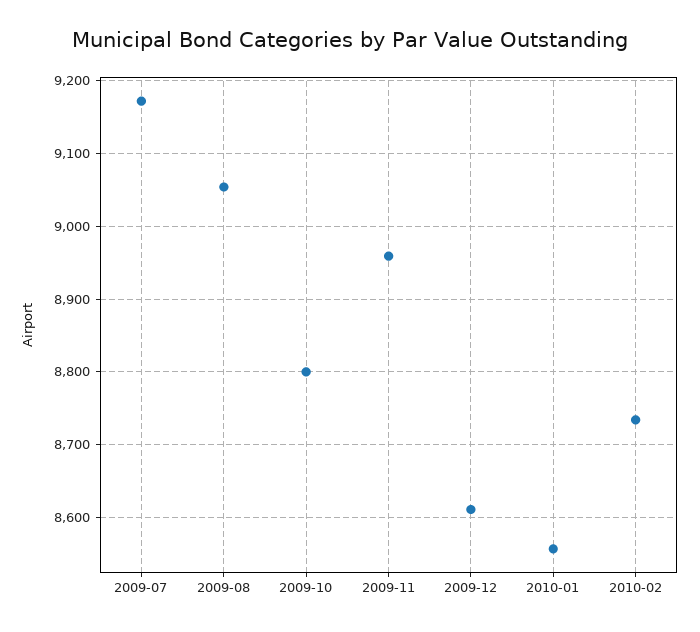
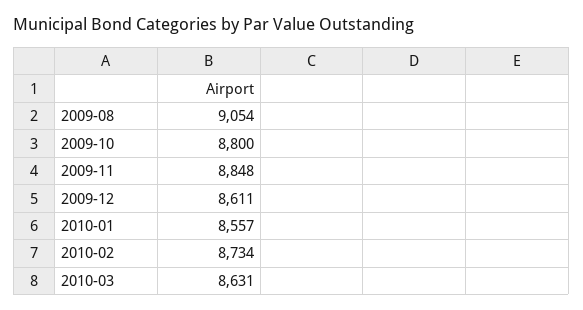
2009-07: 9170 -> none
2009-11: 8960 -> 8848
2010-03: none -> 8631

